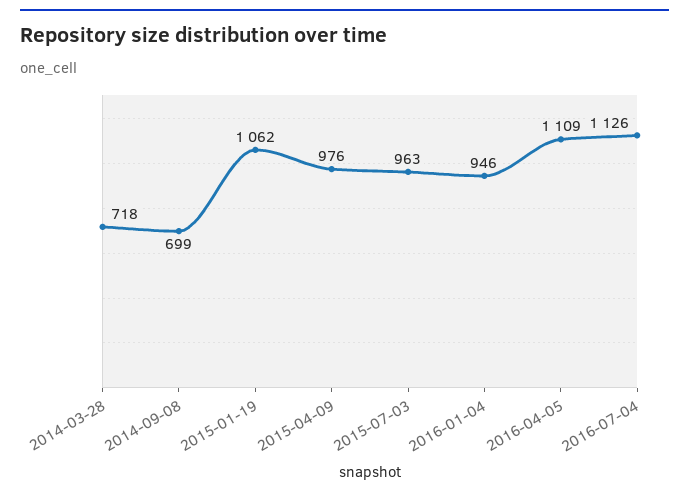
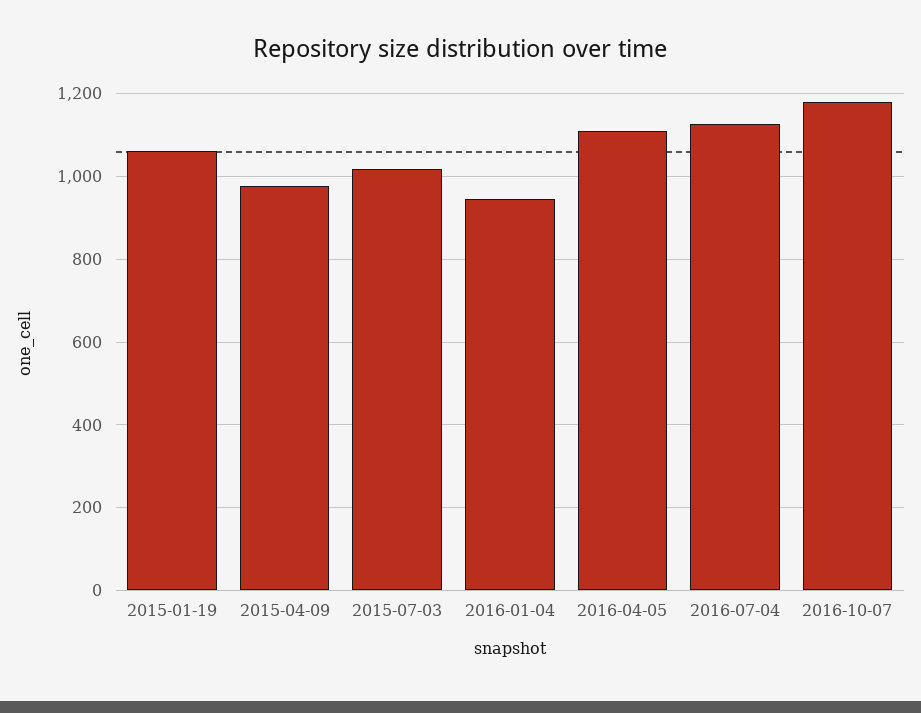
2014-03-28: 718 -> none
2014-09-08: 699 -> none
2015-07-03: 963 -> 1020
2016-10-07: none -> 1180

